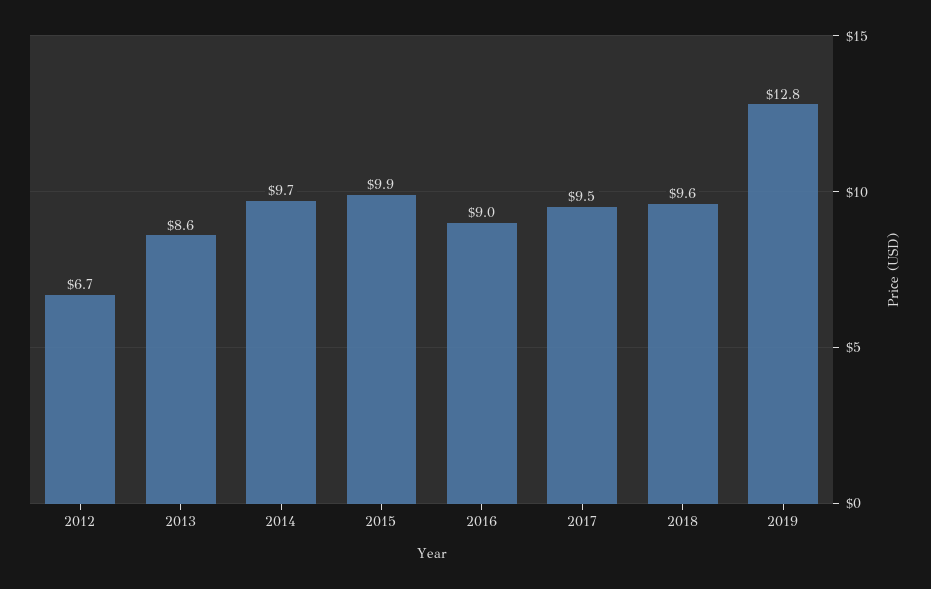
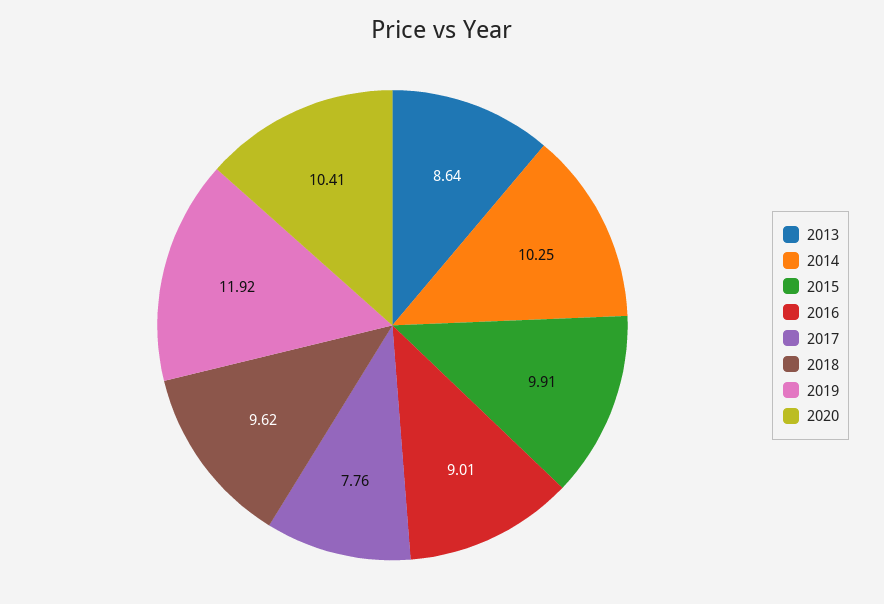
2012: 6.7 -> none
2014: 9.7 -> 10.25
2017: 9.5 -> 7.76
2019: 12.8 -> 11.92
2020: none -> 10.41

